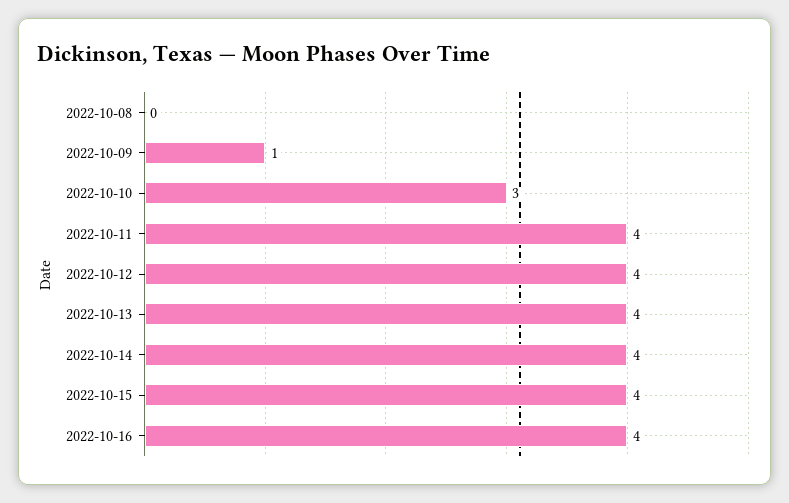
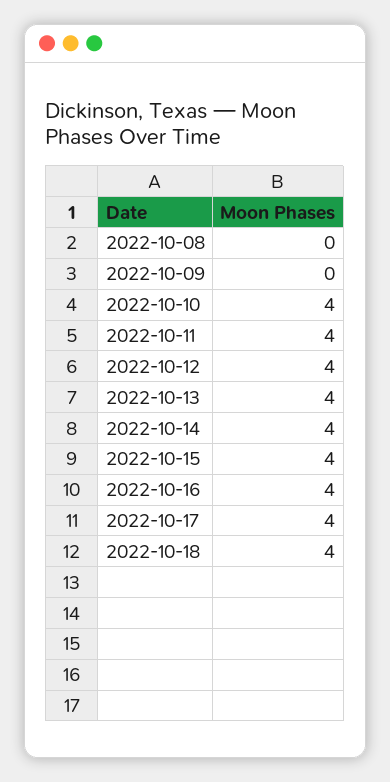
2022-10-09: 1 -> 0
2022-10-10: 3 -> 4
2022-10-17: none -> 4
2022-10-18: none -> 4

